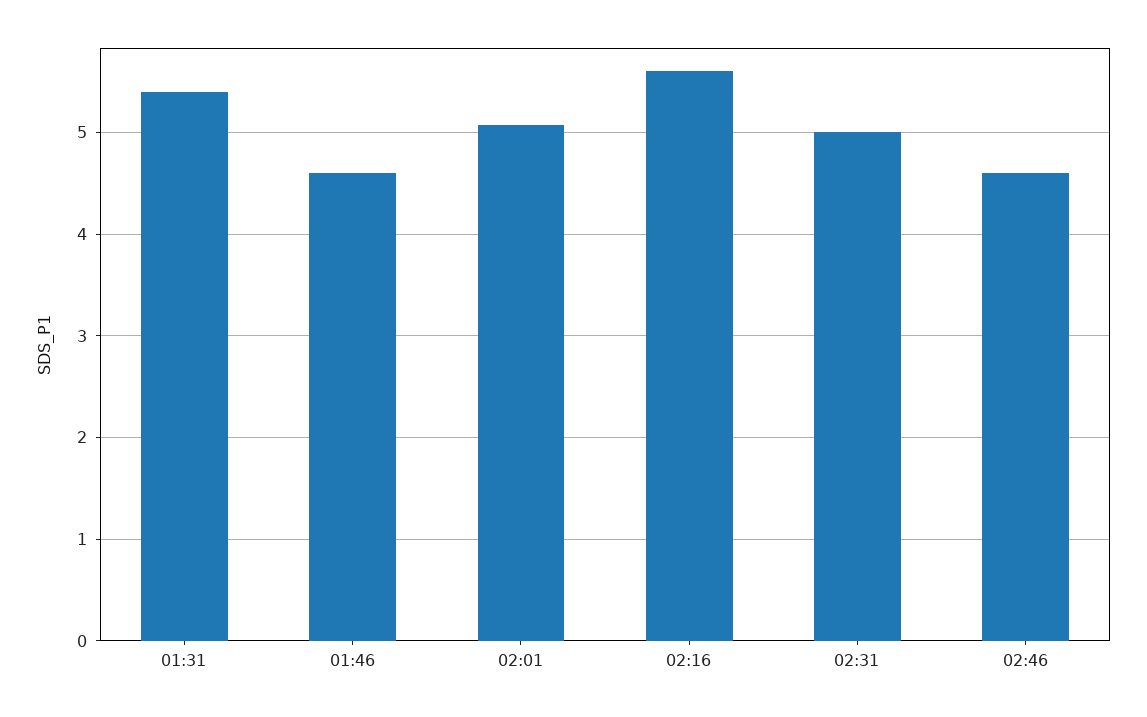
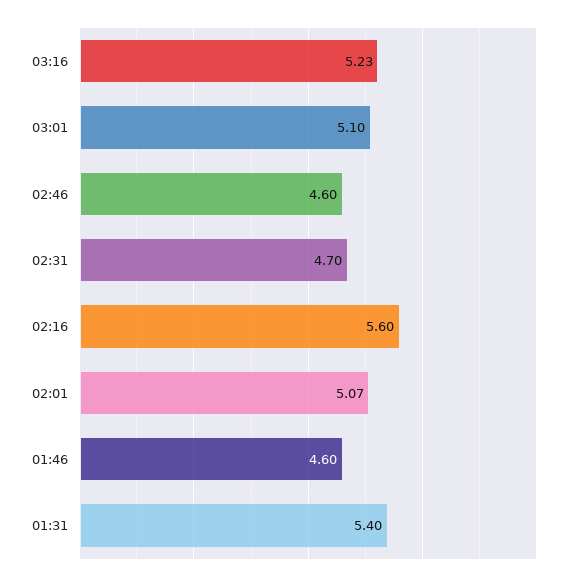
02:31: 5 -> 4.7
03:16: none -> 5.23
03:01: none -> 5.1

